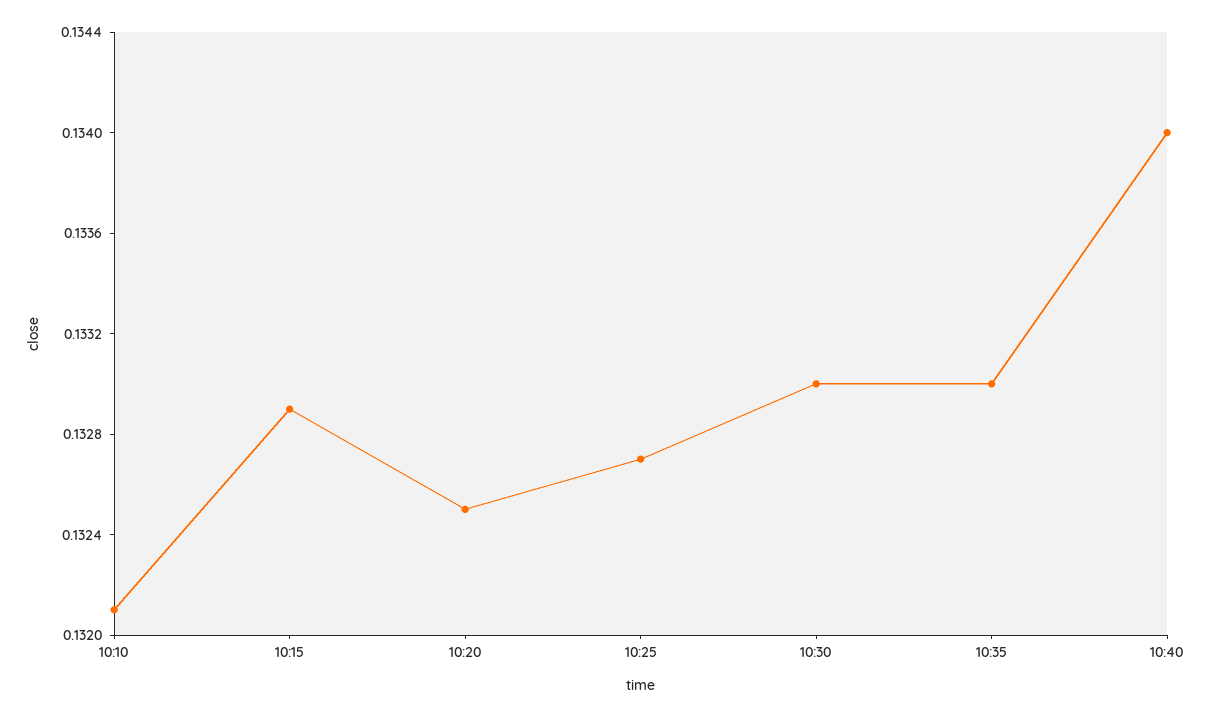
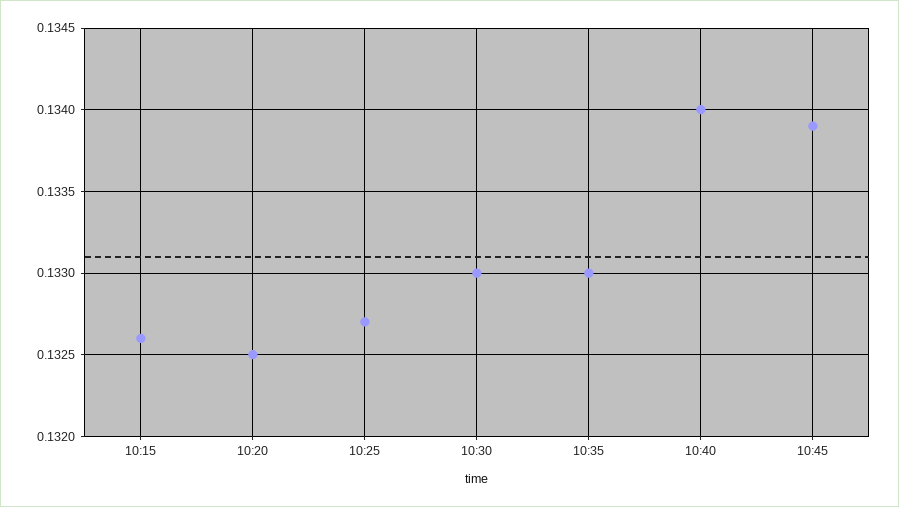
10:10: 0.1321 -> none
10:15: 0.1329 -> 0.1326
10:45: none -> 0.1339

